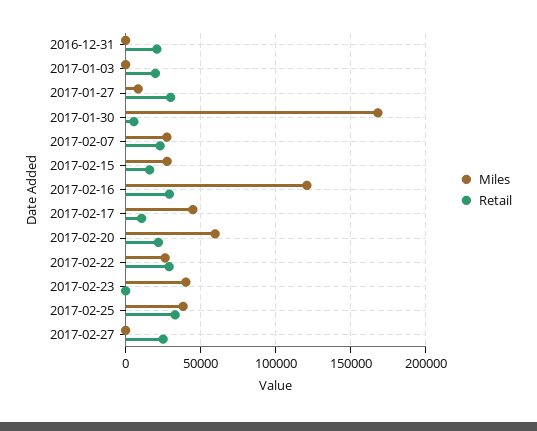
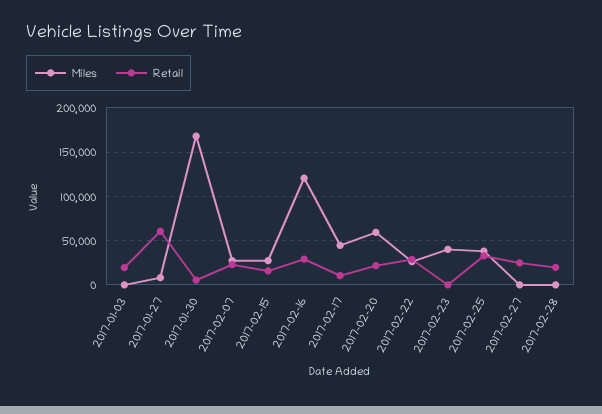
Miles, 2016-12-31: 0 -> none
Retail, 2016-12-31: 20000 -> none
Retail, 2017-01-27: 30000 -> 60000
Miles, 2017-02-28: none -> 0
Retail, 2017-02-28: none -> 20000

